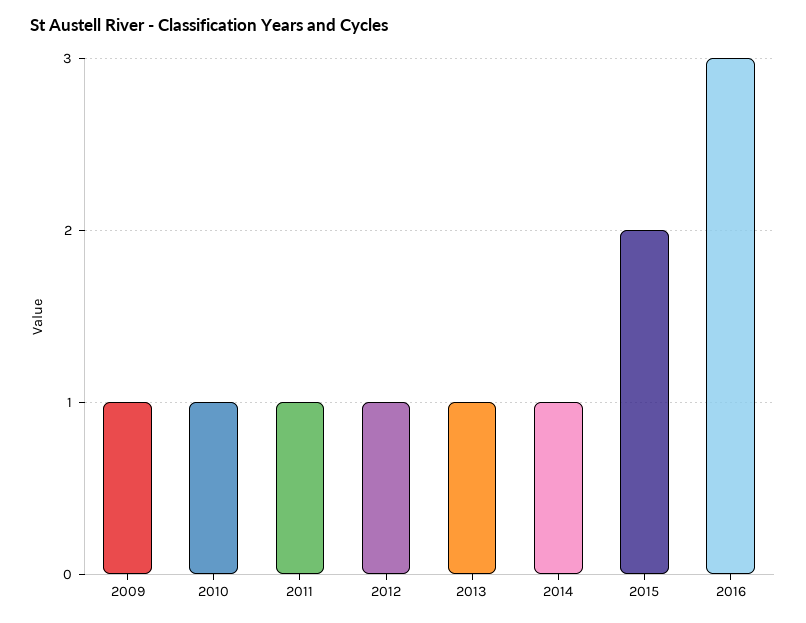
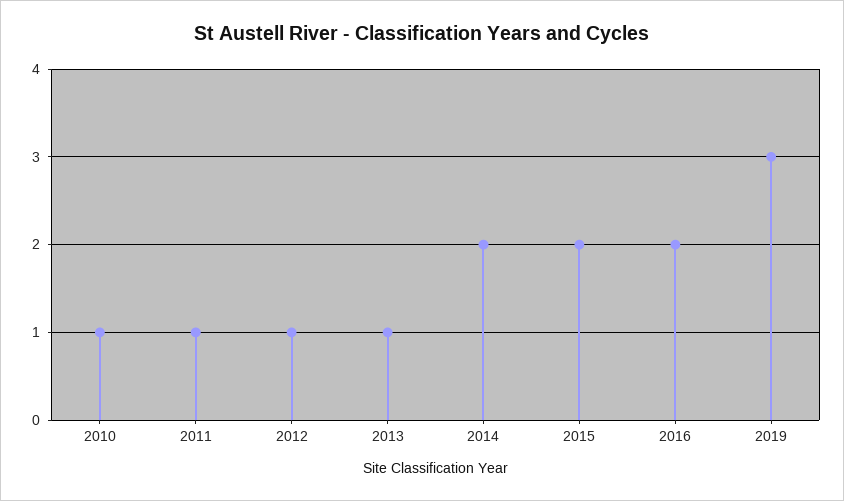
2009: 1 -> none
2014: 1 -> 2
2016: 3 -> 2
2019: none -> 3

